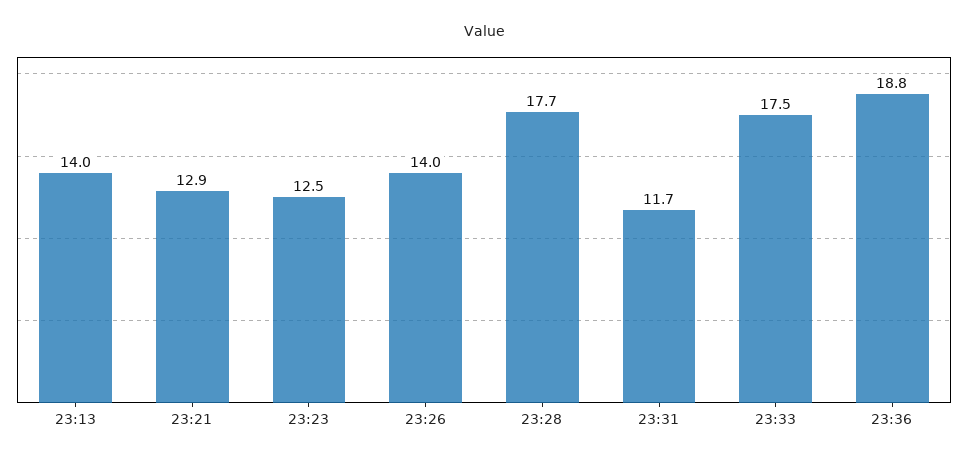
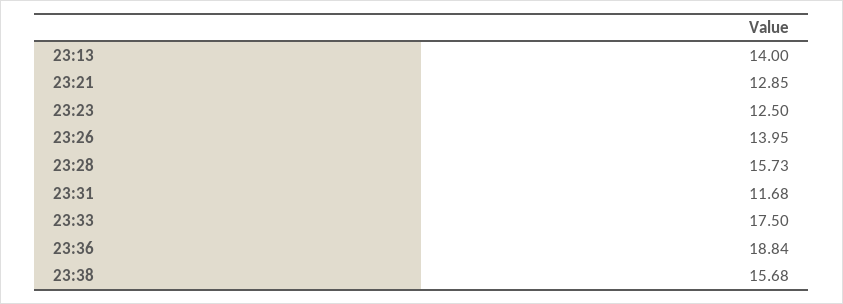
23:28: 17.7 -> 15.73
23:38: none -> 15.68

